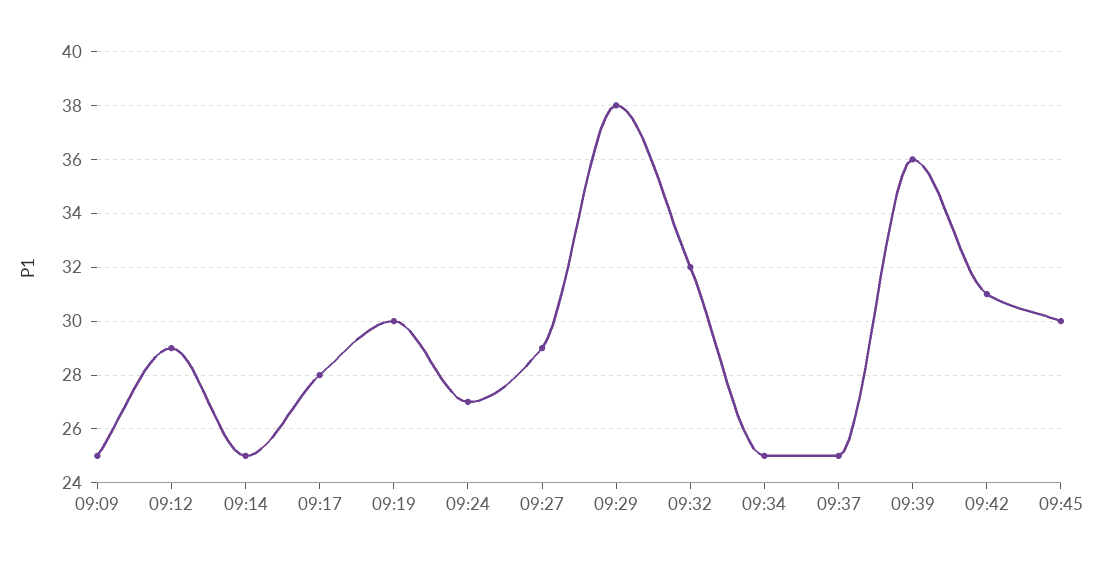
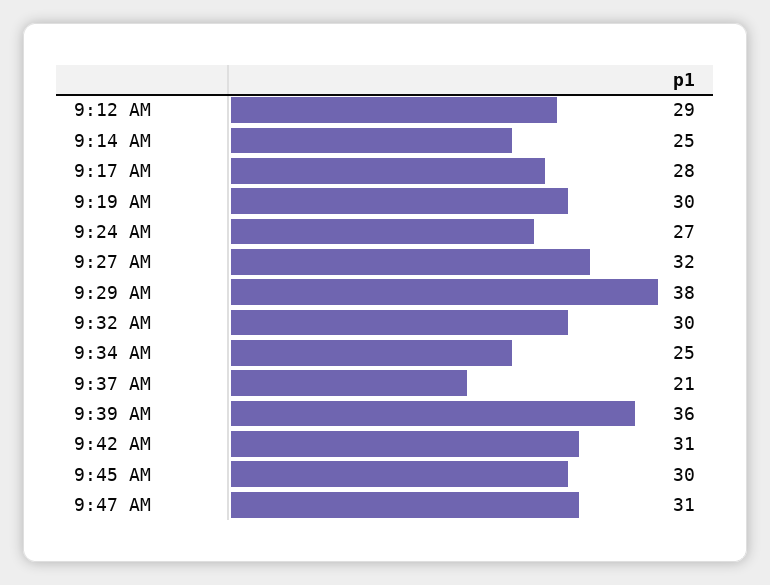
09:09: 25 -> none
09:27: 29 -> 32
09:32: 32 -> 30
09:37: 25 -> 21
9:47 AM: none -> 31

